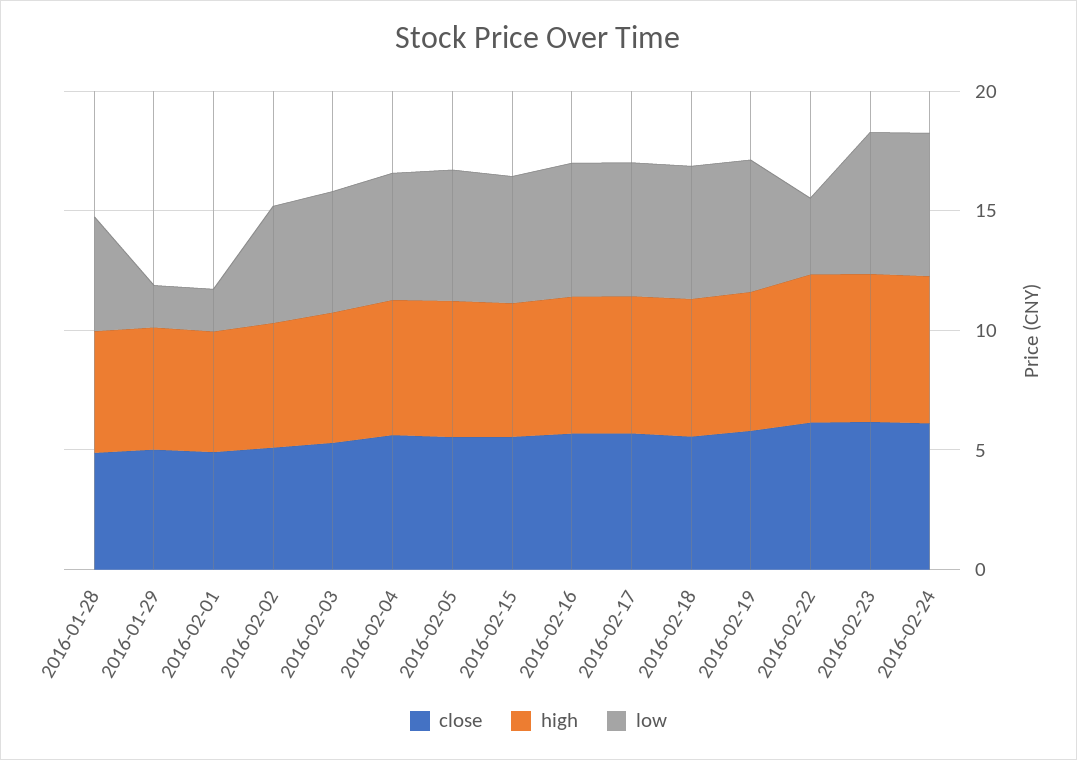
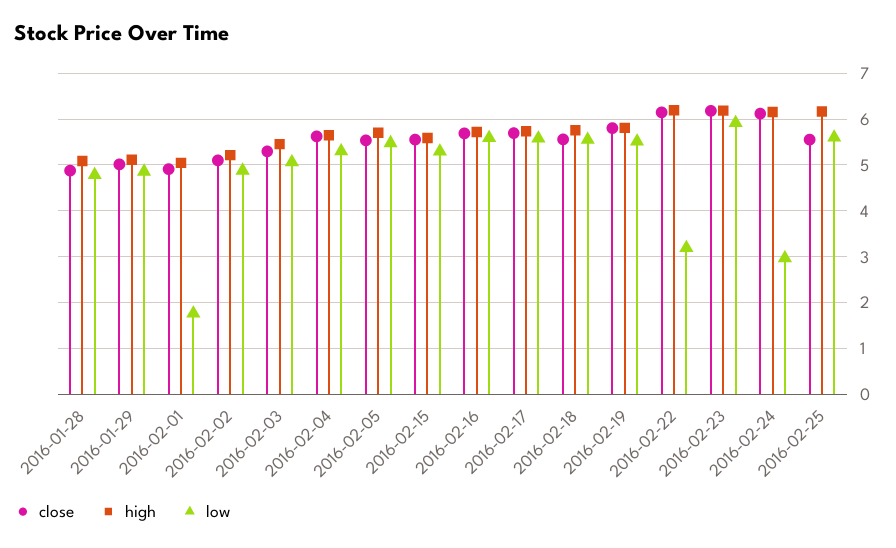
low, 2016-01-29: 2 -> 4.8
low, 2016-02-24: 6 -> 3
close, 2016-02-25: none -> 5.6
high, 2016-02-25: none -> 6.2
low, 2016-02-25: none -> 5.6

